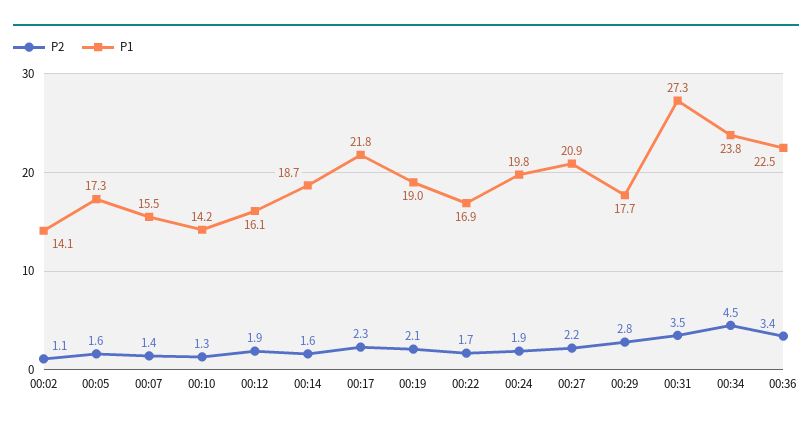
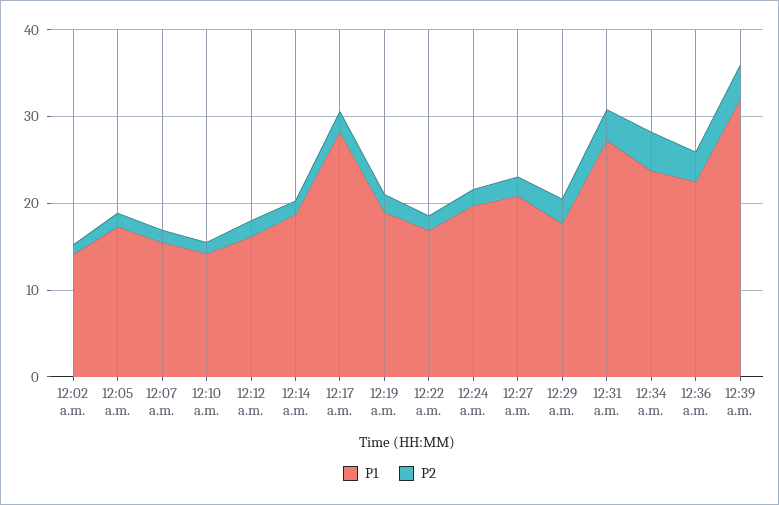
P1, 00:17: 21.8 -> 28
P1, 12:39 a.m.: none -> 32
P2, 12:39 a.m.: none -> 4

